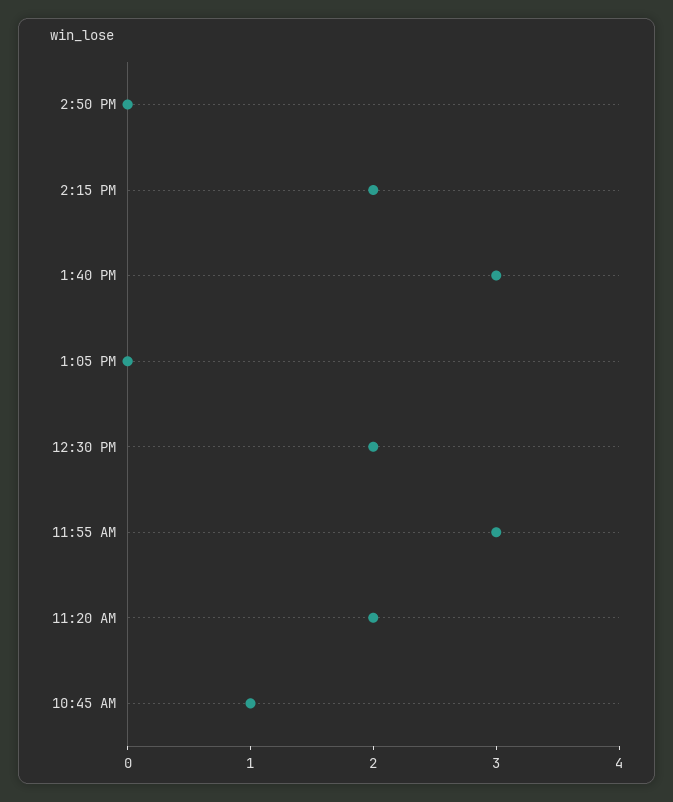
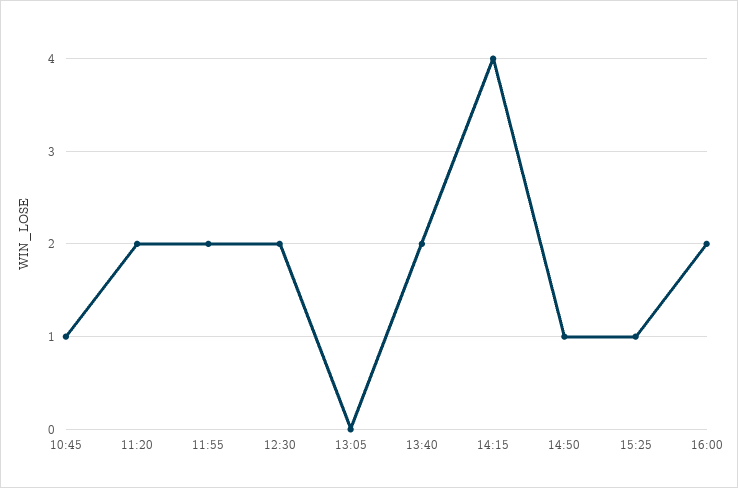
2:50 PM: 0 -> 1
2:15 PM: 2 -> 4
1:40 PM: 3 -> 2
11:55 AM: 3 -> 2
15:25: none -> 1
16:00: none -> 2

